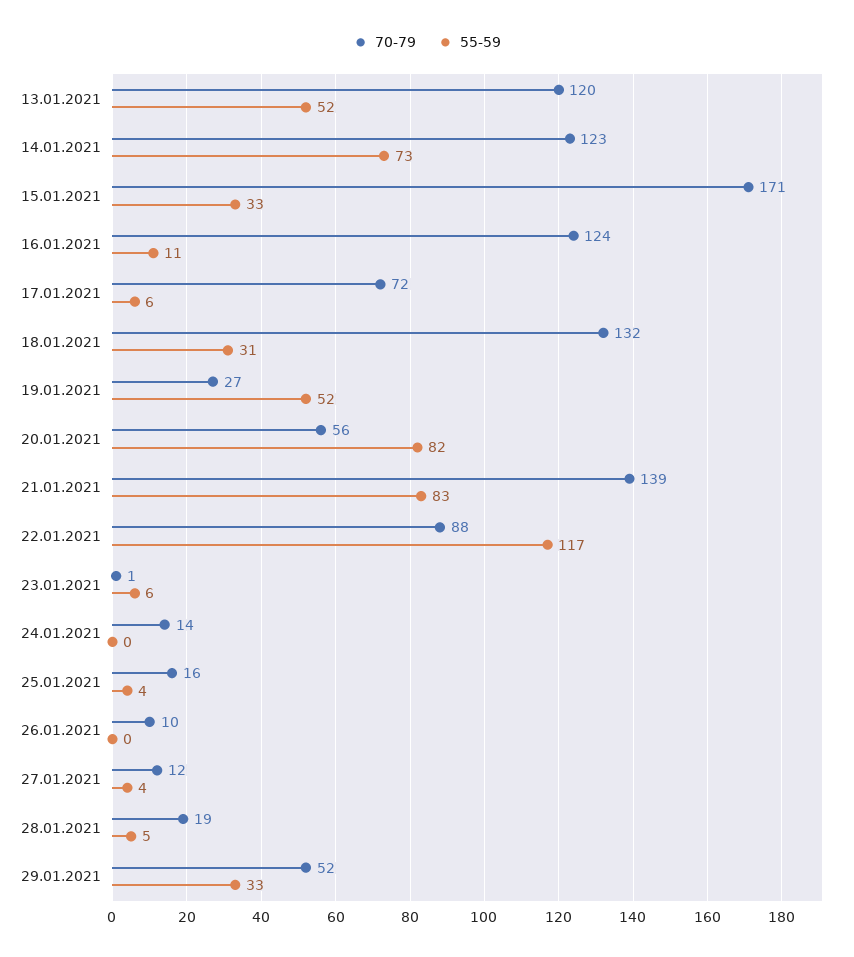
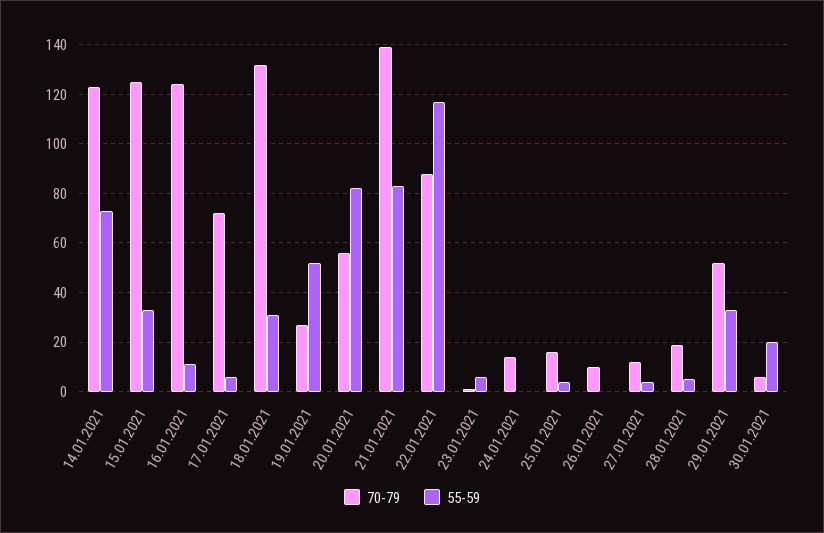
70-79, 13.01.2021: 120 -> none
55-59, 13.01.2021: 52 -> none
70-79, 15.01.2021: 171 -> 125
70-79, 30.01.2021: none -> 5
55-59, 30.01.2021: none -> 20

